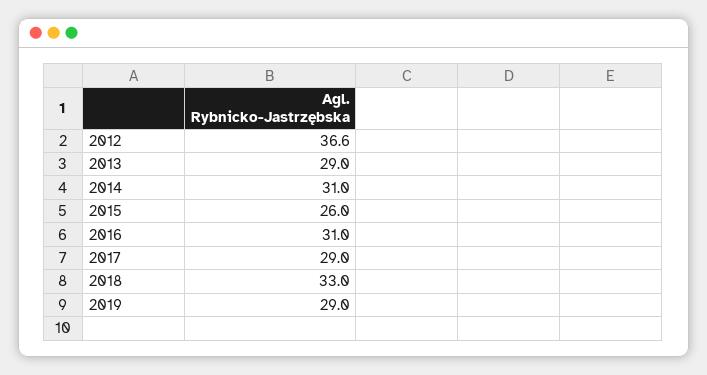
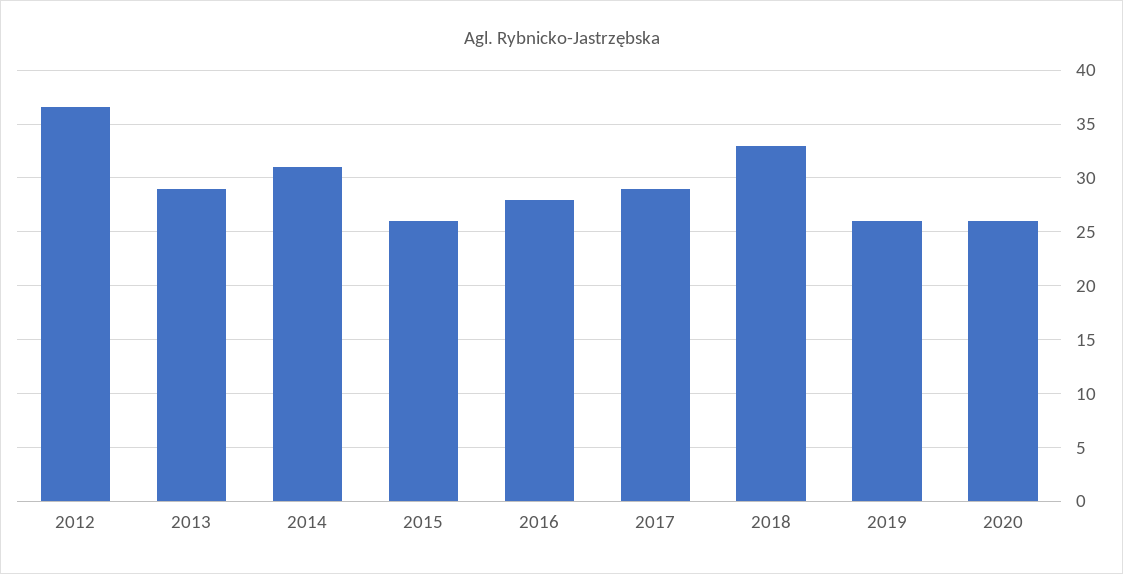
2016: 31 -> 28
2019: 29 -> 26
2020: none -> 26

